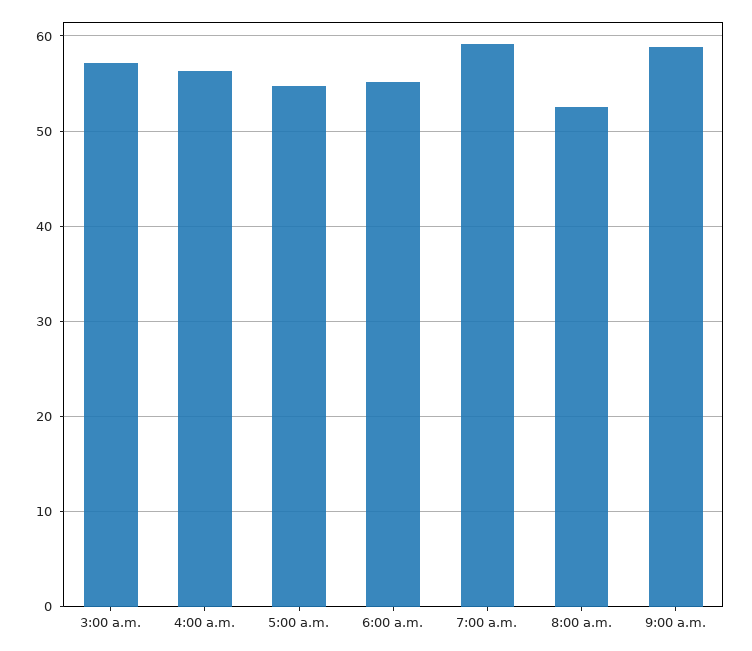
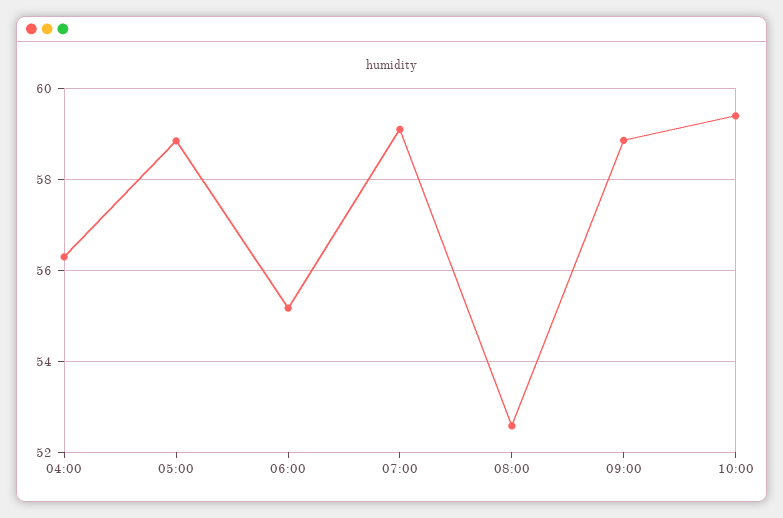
3:00 a.m.: 57 -> none
5:00 a.m.: 55 -> 58.8
10:00: none -> 59.4

